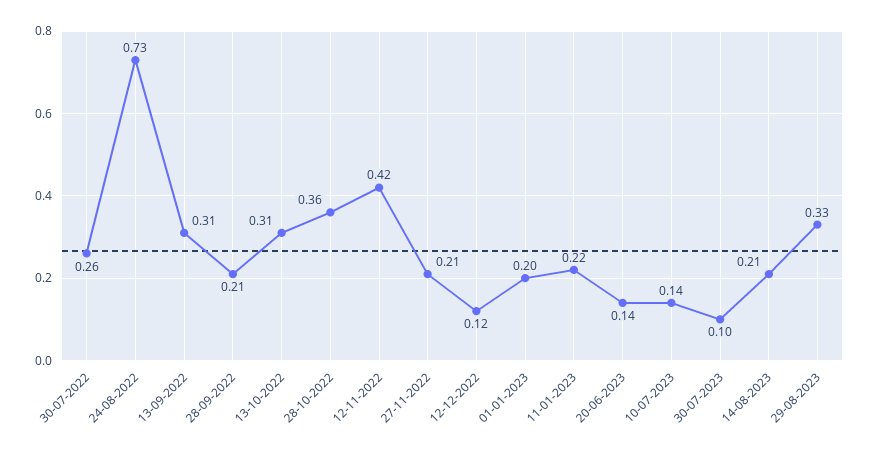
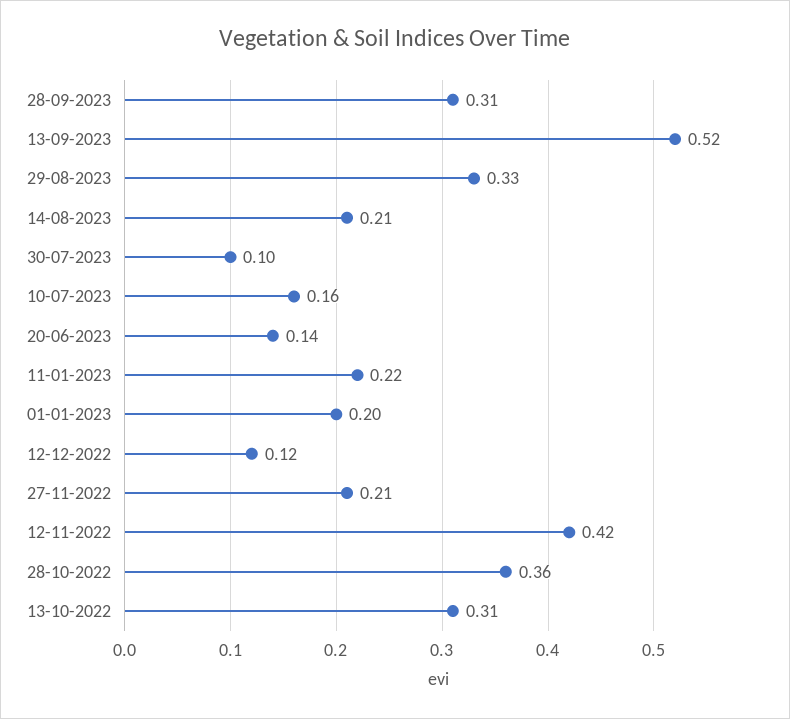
30-07-2022: 0.26 -> none
24-08-2022: 0.73 -> none
13-09-2022: 0.31 -> none
28-09-2022: 0.21 -> none
10-07-2023: 0.14 -> 0.16
28-09-2023: none -> 0.31
13-09-2023: none -> 0.52

